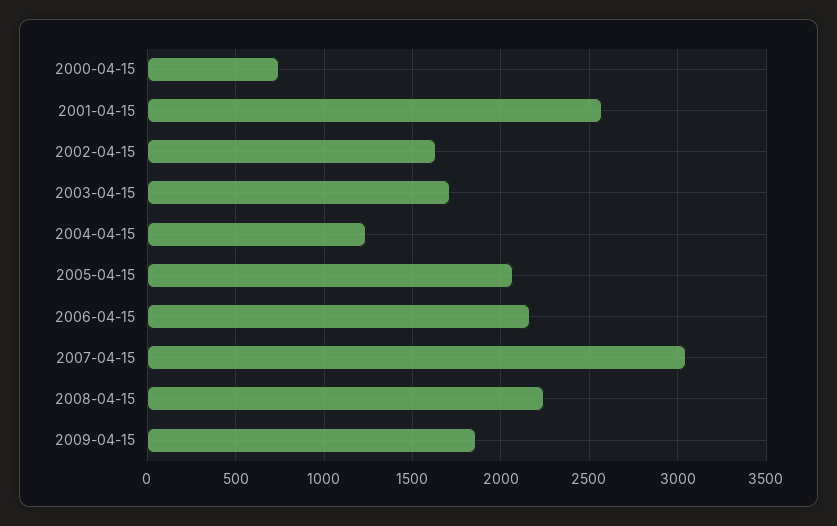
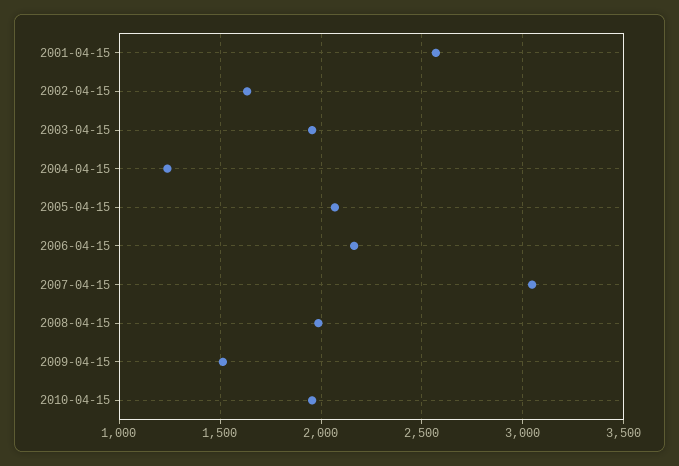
2000-04-15: 750 -> none
2003-04-15: 1700 -> 1950
2008-04-15: 2250 -> 2000
2009-04-15: 1850 -> 1500
2010-04-15: none -> 1950

